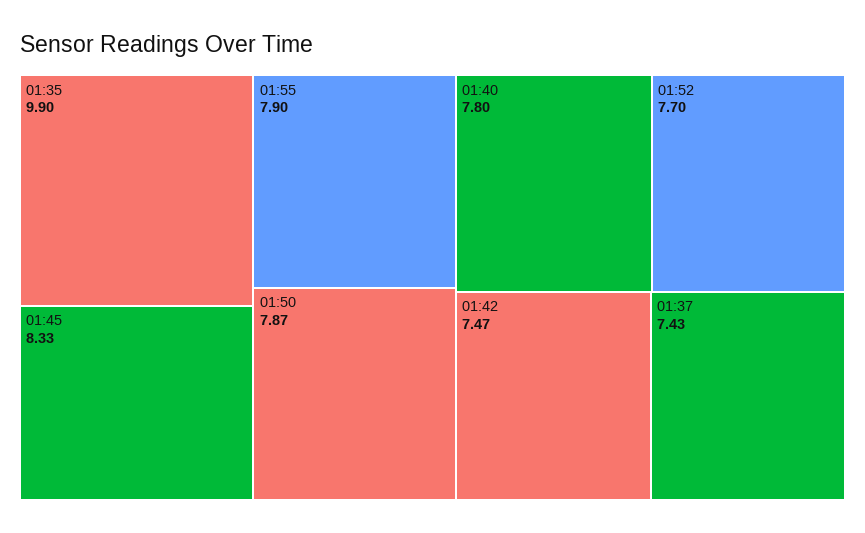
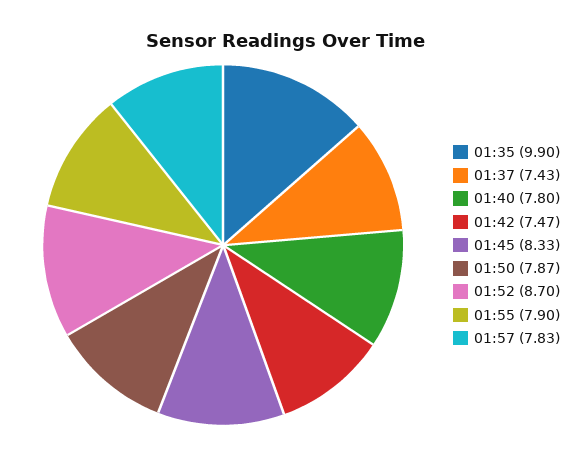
01:52: 7.7 -> 8.7
01:57: none -> 7.83

